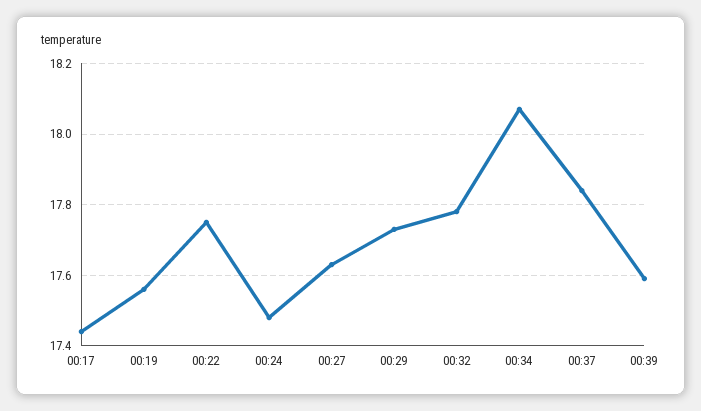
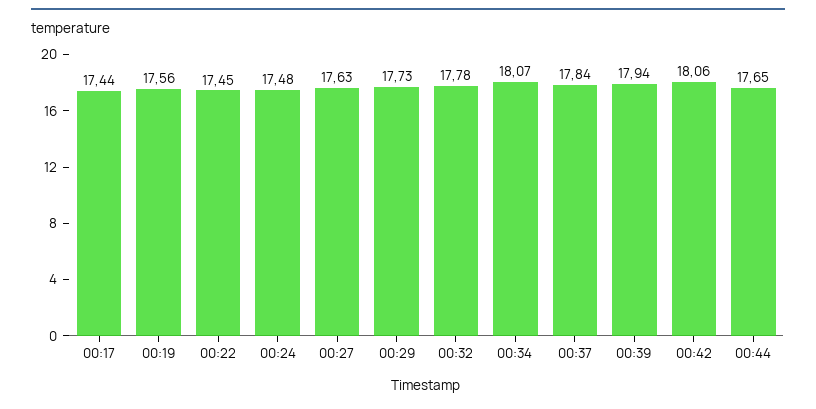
00:22: 17.75 -> 17.45
00:39: 17.6 -> 17.94
00:42: none -> 18.06
00:44: none -> 17.65

